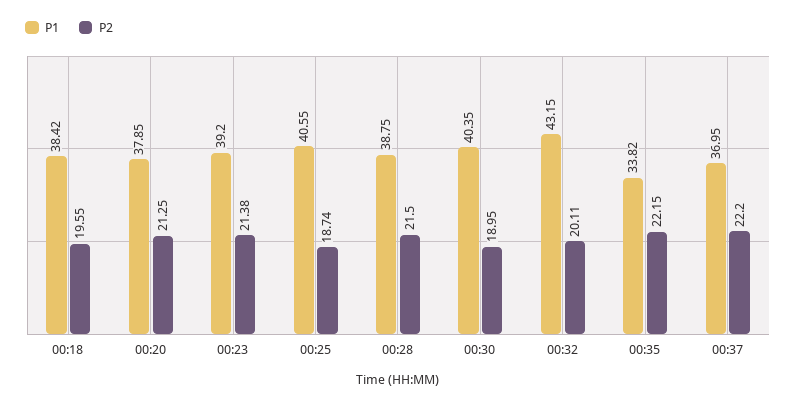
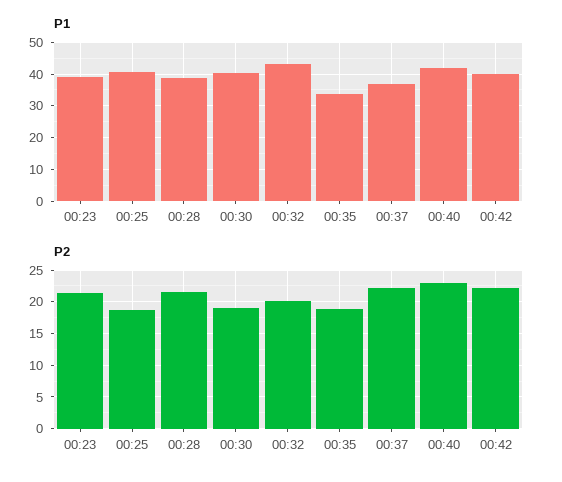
P1, 00:18: 38.42 -> none
P2, 00:18: 19.55 -> none
P1, 00:20: 37.85 -> none
P2, 00:20: 21.25 -> none
P2, 00:35: 22.15 -> 19
P1, 00:40: none -> 42
P1, 00:42: none -> 40
P2, 00:40: none -> 23
P2, 00:42: none -> 22

